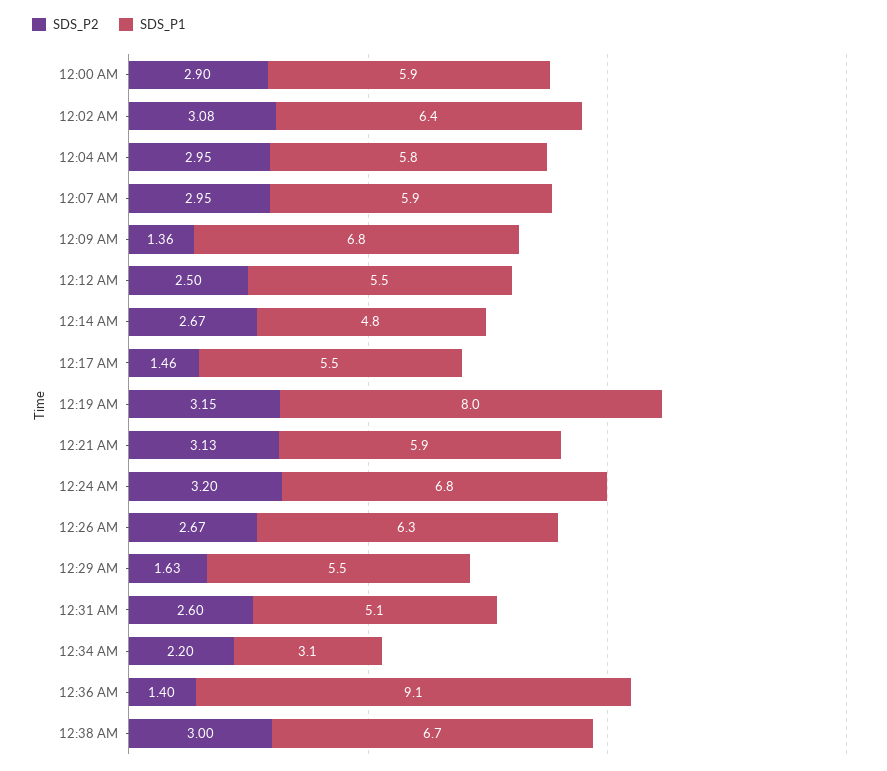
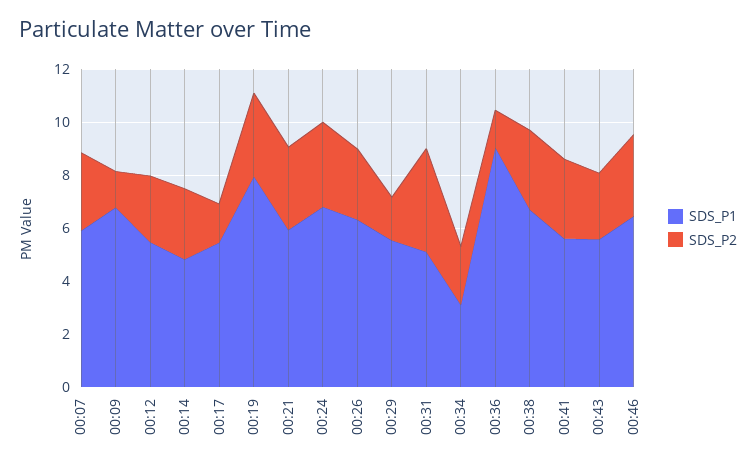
SDS_P2, 12:00 AM: 2.9 -> none
SDS_P1, 12:00 AM: 5.9 -> none
SDS_P2, 12:02 AM: 3.08 -> none
SDS_P1, 12:02 AM: 6.4 -> none
SDS_P2, 12:04 AM: 2.95 -> none
SDS_P1, 12:04 AM: 5.8 -> none
SDS_P2, 12:31 AM: 2.6 -> 4
SDS_P1, 00:41: none -> 5.5
SDS_P2, 00:41: none -> 3
SDS_P1, 00:43: none -> 5.5
SDS_P2, 00:43: none -> 2.5
SDS_P1, 00:46: none -> 6.5
SDS_P2, 00:46: none -> 3

